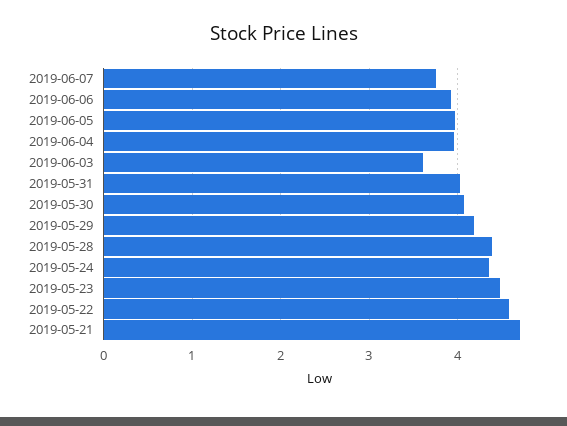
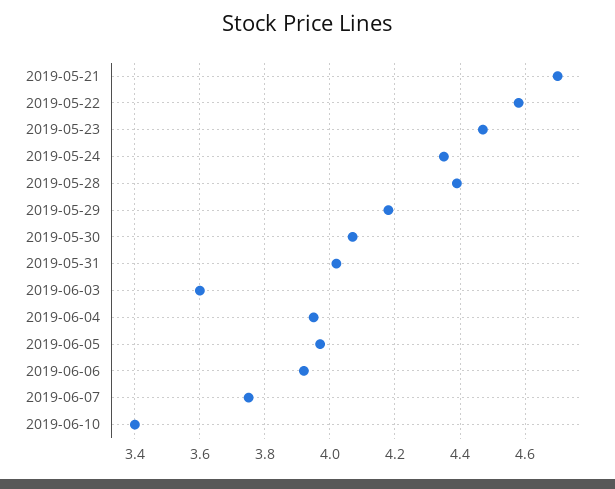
2019-06-10: none -> 3.4

